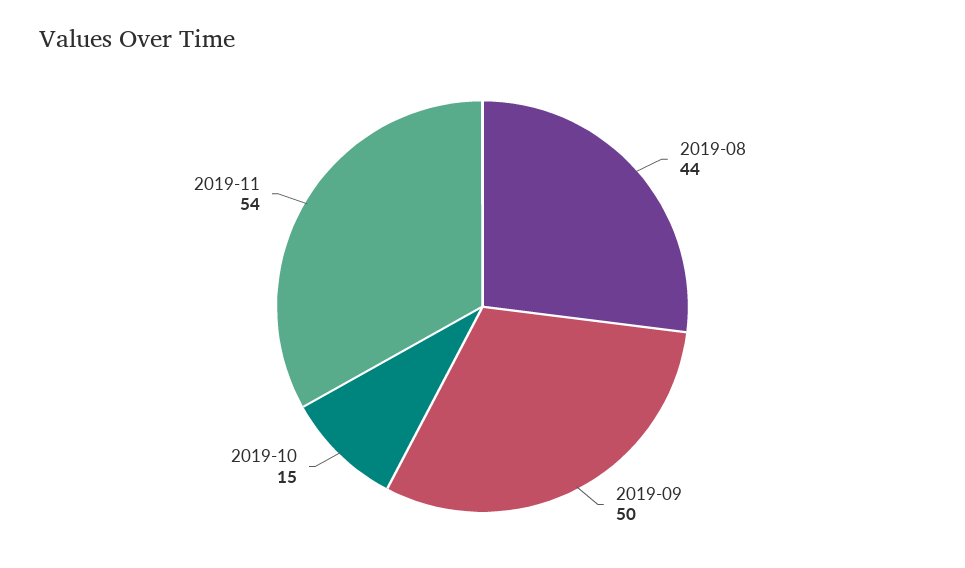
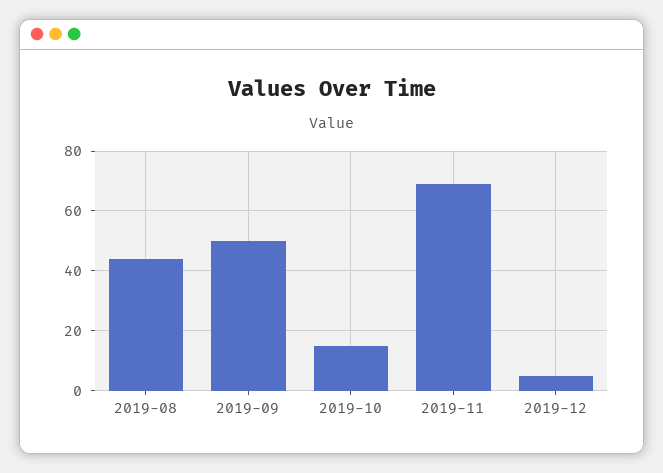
2019-11: 54 -> 70
2019-12: none -> 5

